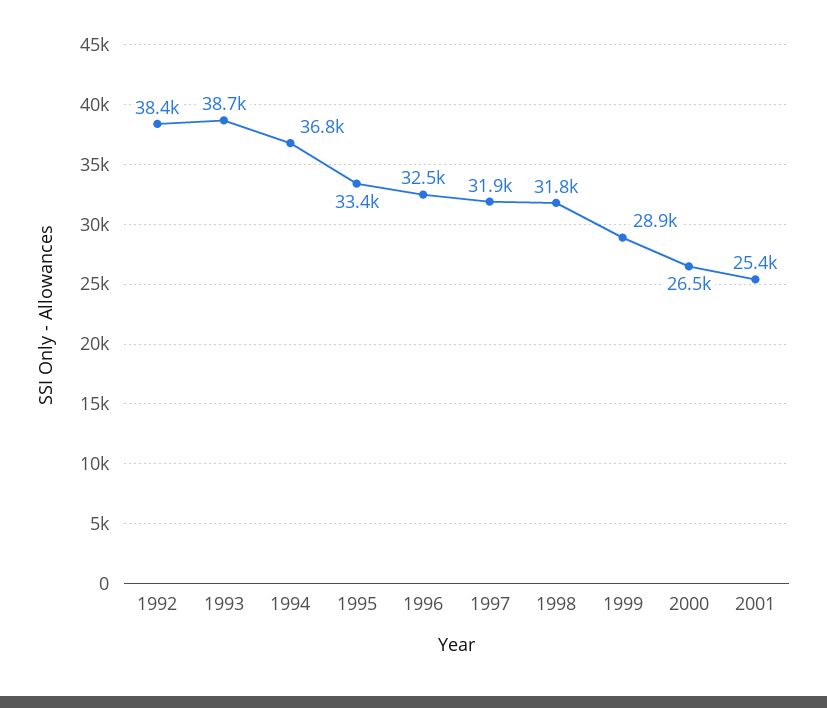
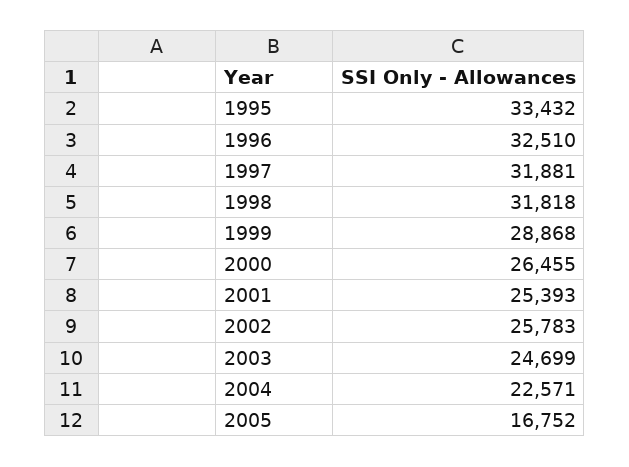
1992: 38400 -> none
1993: 38700 -> none
1994: 36800 -> none
2002: none -> 25783
2003: none -> 24699
2004: none -> 22571
2005: none -> 16752

